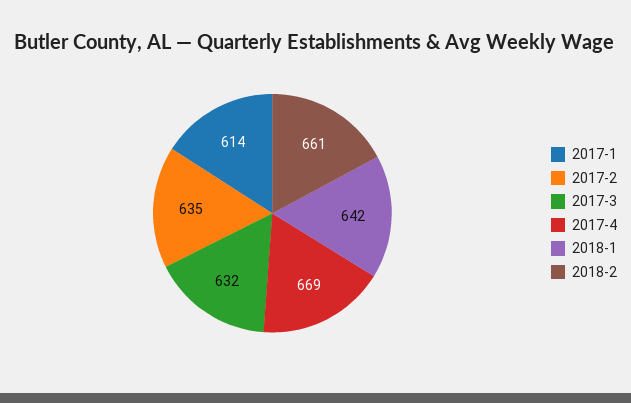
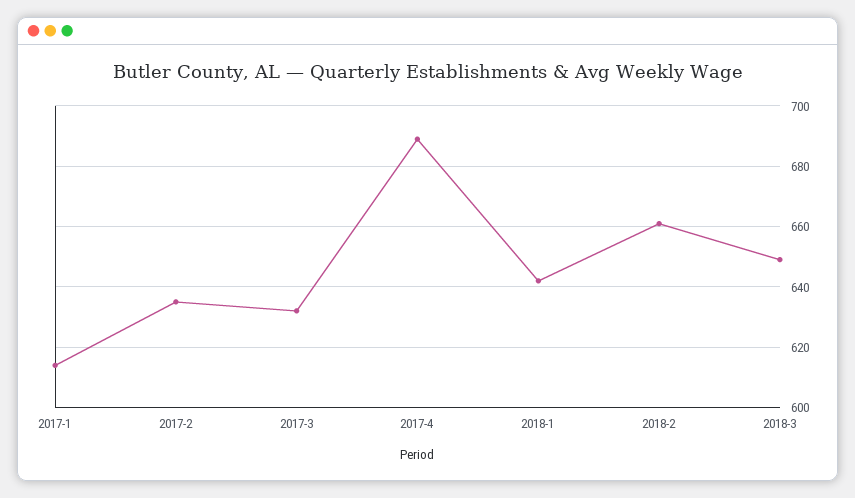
2017-4: 669 -> 690
2018-3: none -> 650

